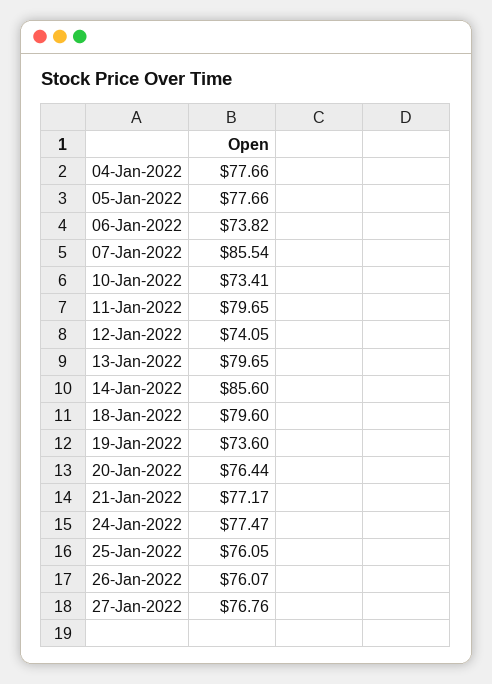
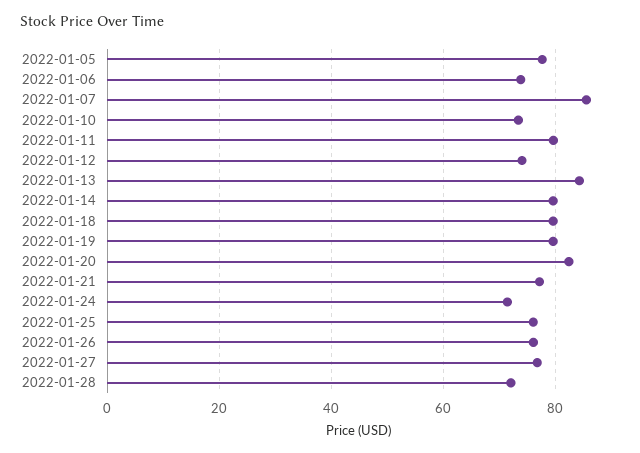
04-Jan-2022: 77.66 -> none
13-Jan-2022: 79.65 -> 84
14-Jan-2022: 85.6 -> 80
19-Jan-2022: 73.6 -> 80
20-Jan-2022: 76.44 -> 82
24-Jan-2022: 77.47 -> 72
2022-01-28: none -> 72

